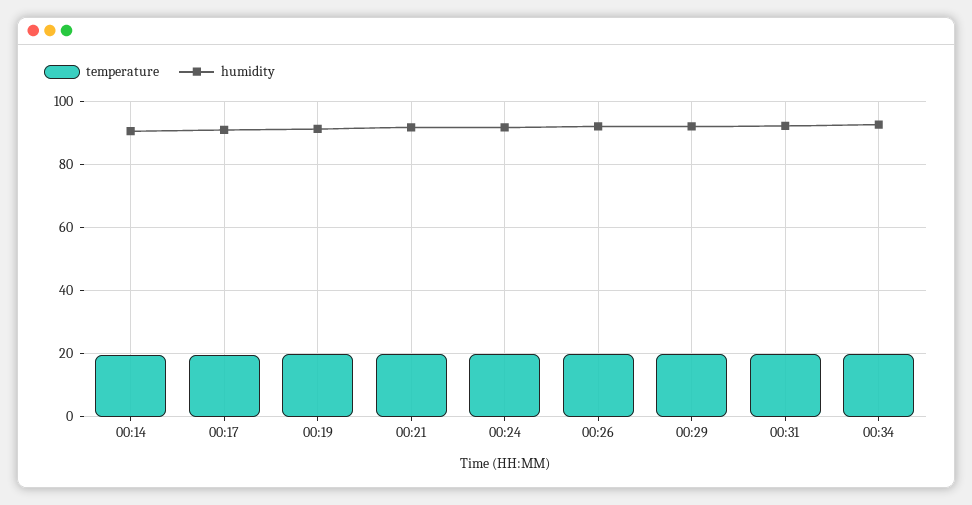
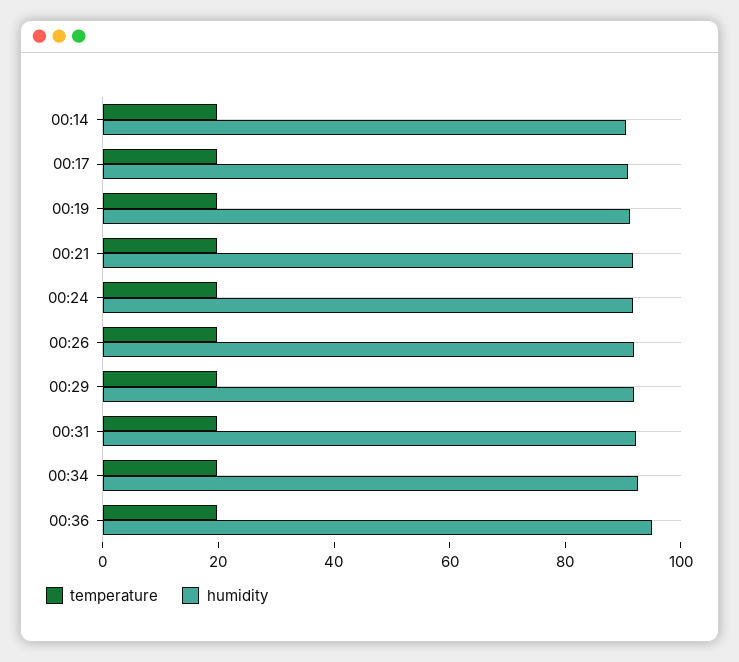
temperature, 00:36: none -> 20
humidity, 00:36: none -> 95

